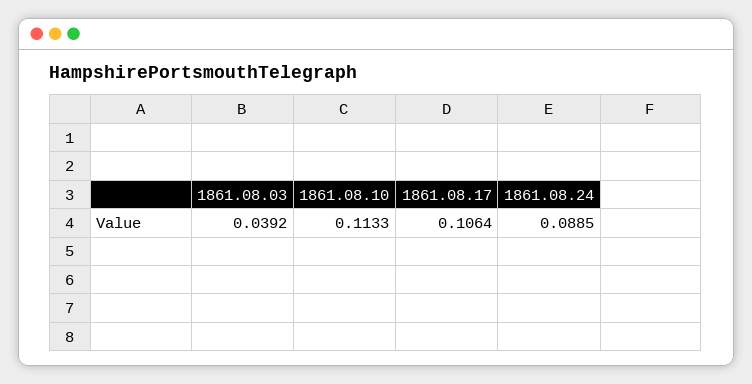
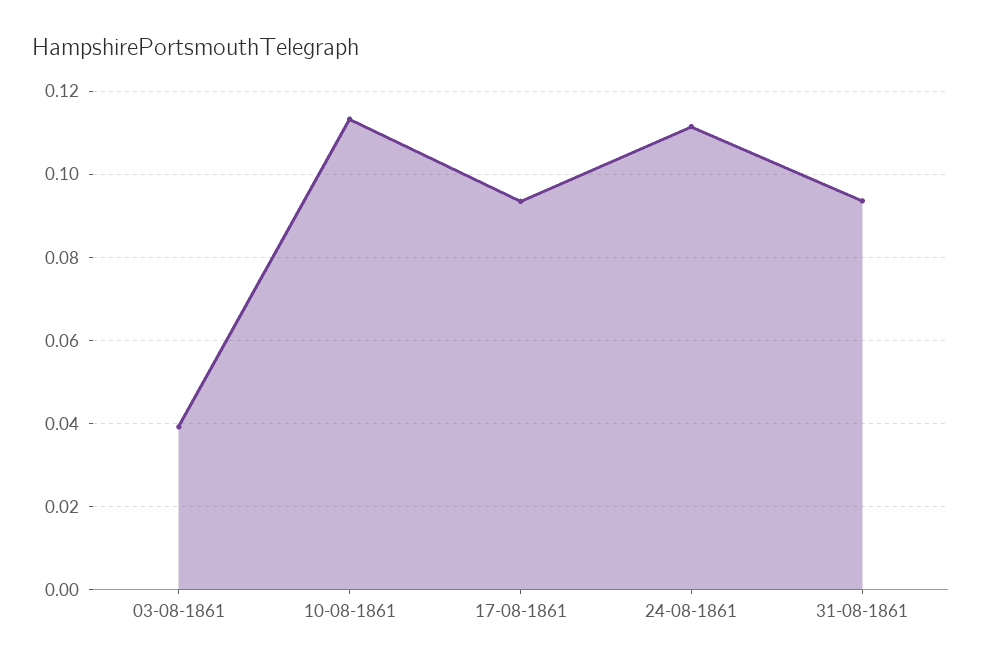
1861.08.17: 0.1064 -> 0.094
1861.08.24: 0.0885 -> 0.112
31-08-1861: none -> 0.094

